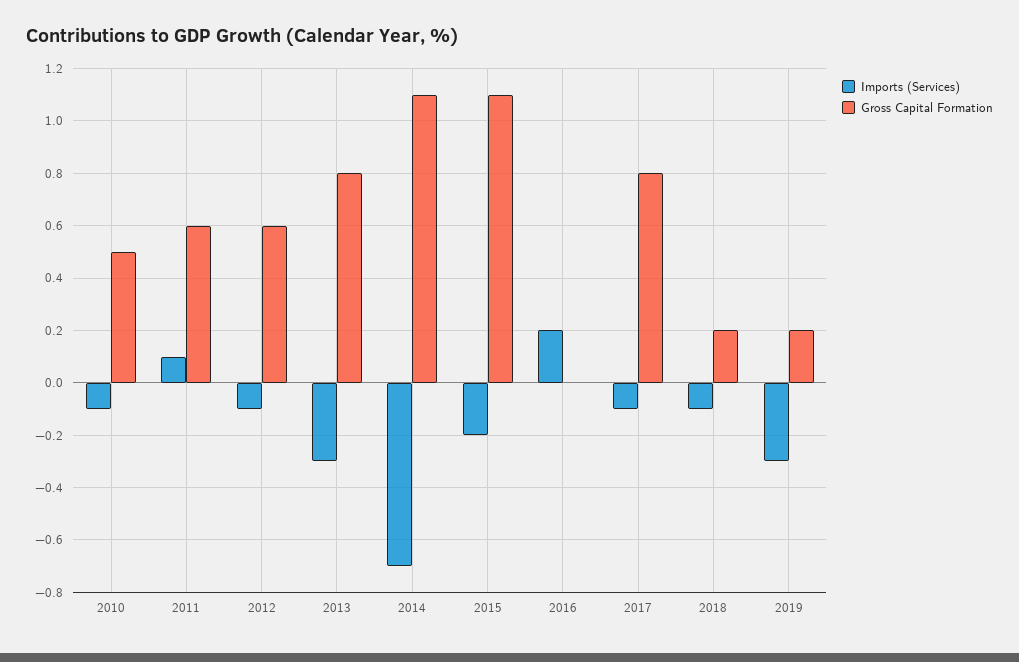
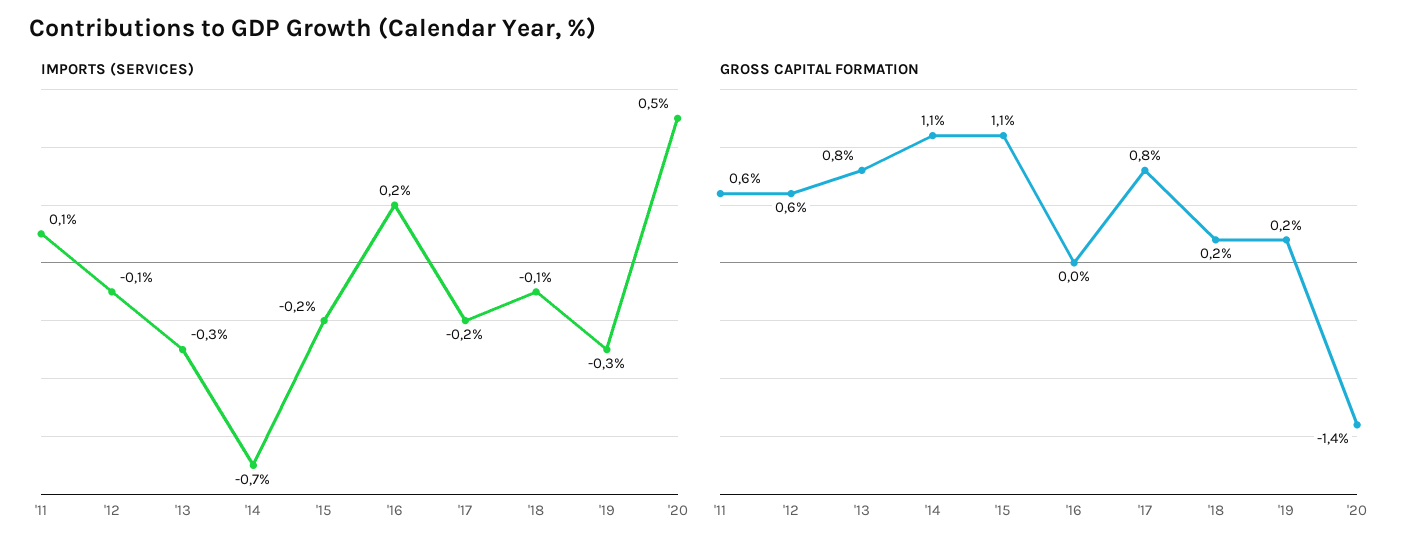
Imports (Services), 2010: -0.1 -> none
Gross Capital Formation, 2010: 0.5 -> none
Imports (Services), 2017: -0.1 -> -0.2
Imports (Services), '20: none -> 0.5
Gross Capital Formation, '20: none -> -1.4

